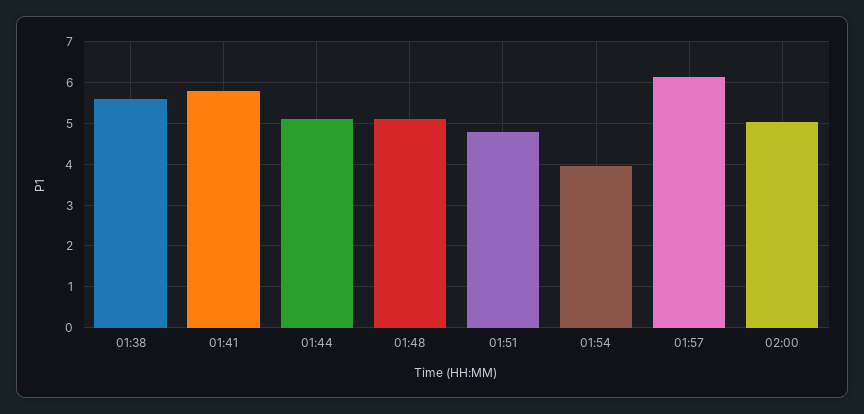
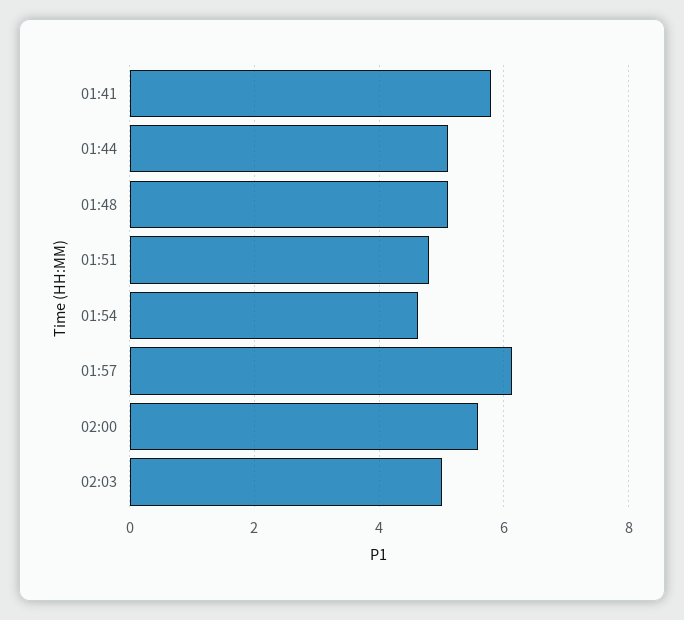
01:38: 5.6 -> none
01:54: 4 -> 4.6
02:00: 5 -> 5.6
02:03: none -> 5

